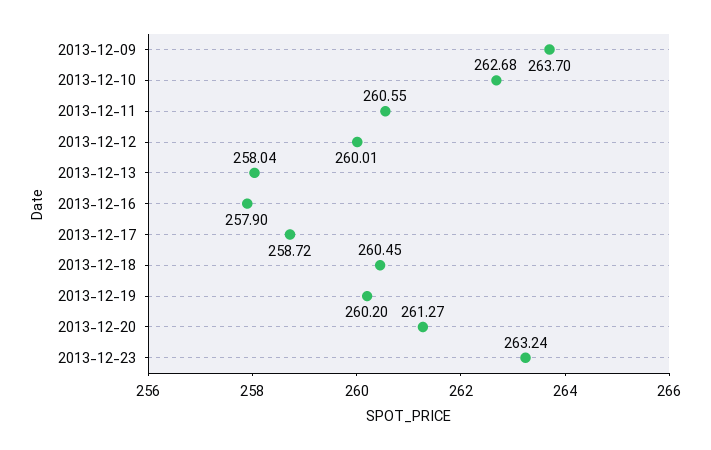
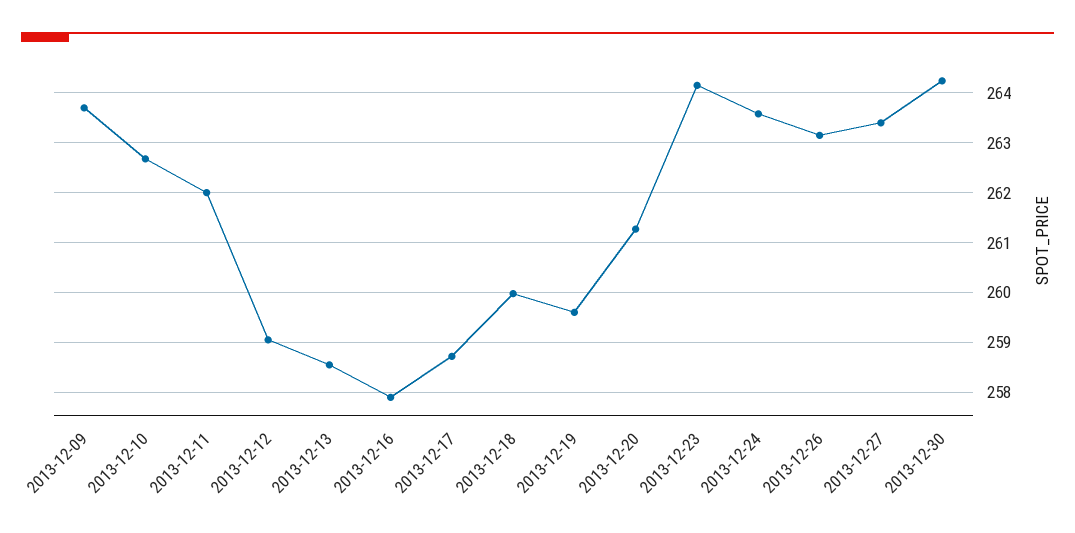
2013-12-11: 260.55 -> 262
2013-12-12: 260.01 -> 259
2013-12-13: 258.04 -> 258.6
2013-12-18: 260.45 -> 260
2013-12-19: 260.2 -> 259.6
2013-12-23: 263.24 -> 264.2
2013-12-24: none -> 263.6
2013-12-26: none -> 263.2
2013-12-27: none -> 263.4
2013-12-30: none -> 264.2

